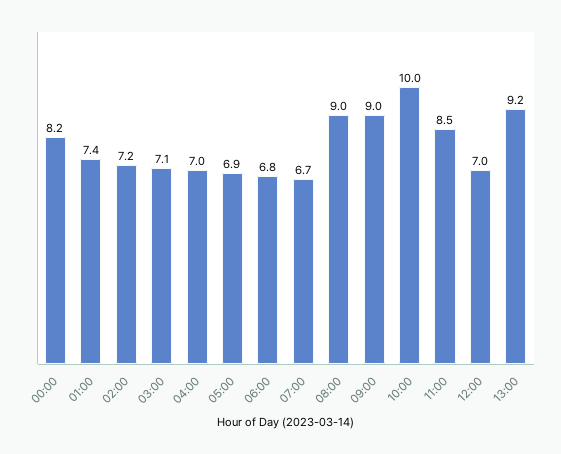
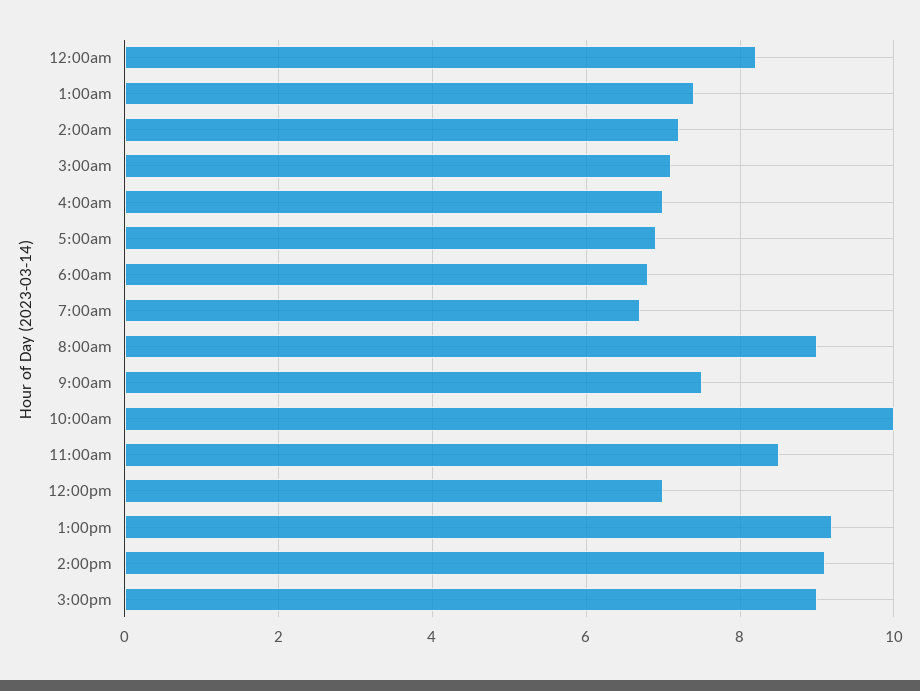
09:00: 9 -> 7.5
2:00pm: none -> 9
3:00pm: none -> 9

